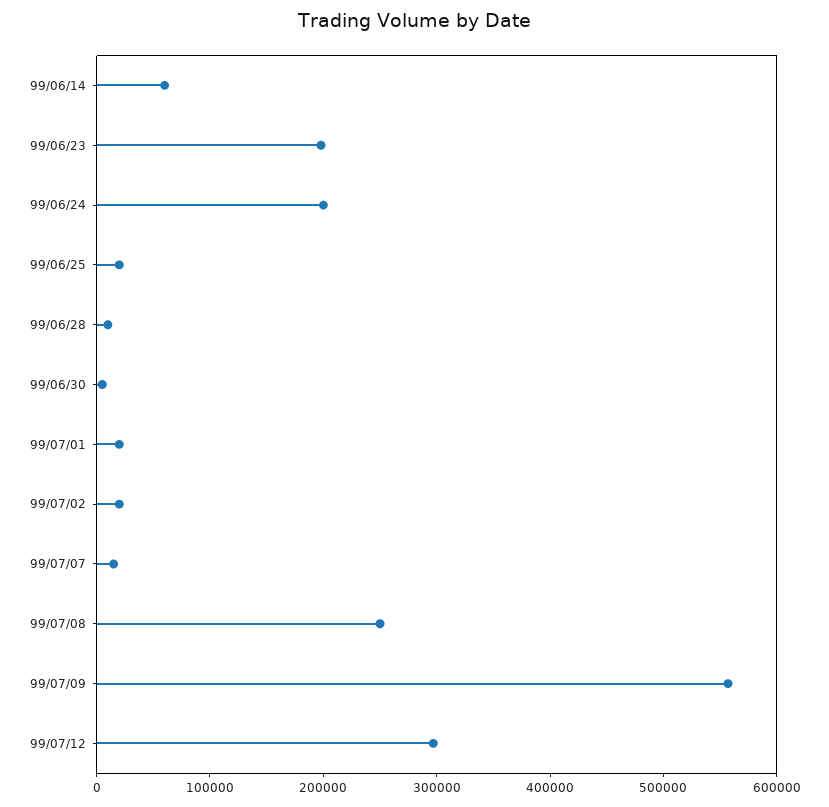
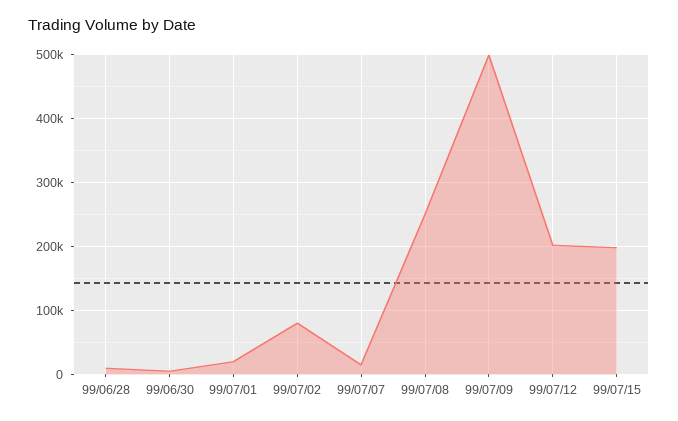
99/06/14: 60000 -> none
99/06/23: 200000 -> none
99/06/24: 200000 -> none
99/06/25: 20000 -> none
99/07/02: 20000 -> 80000
99/07/09: 560000 -> 500000
99/07/12: 300000 -> 200000
99/07/15: none -> 200000

